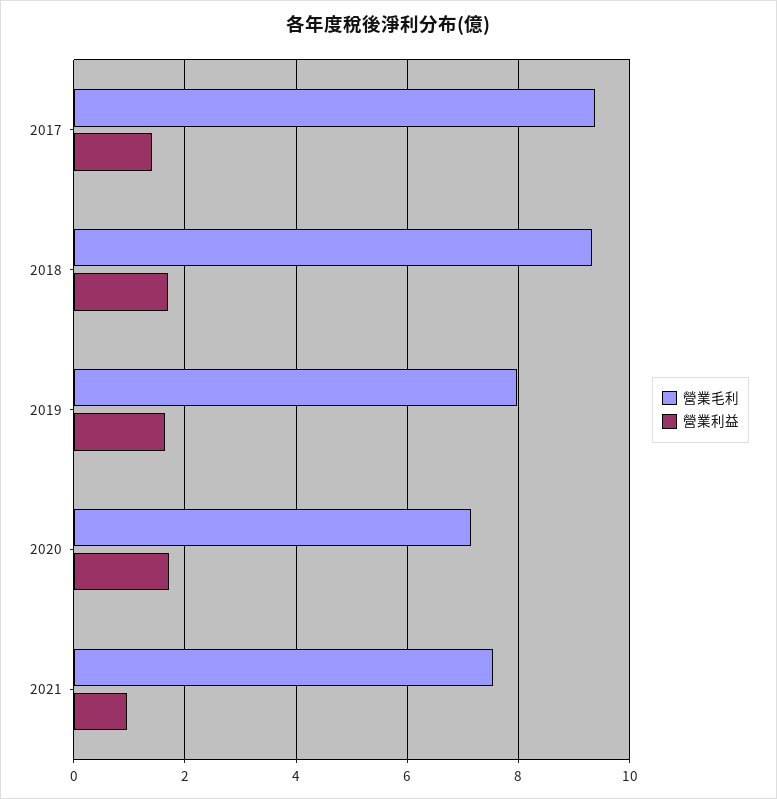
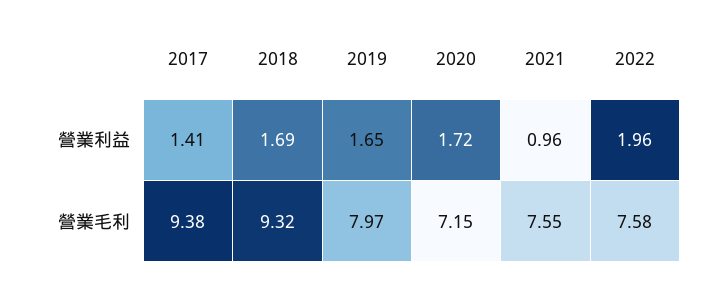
營業利益, 2022: none -> 1.96
營業毛利, 2022: none -> 7.58

